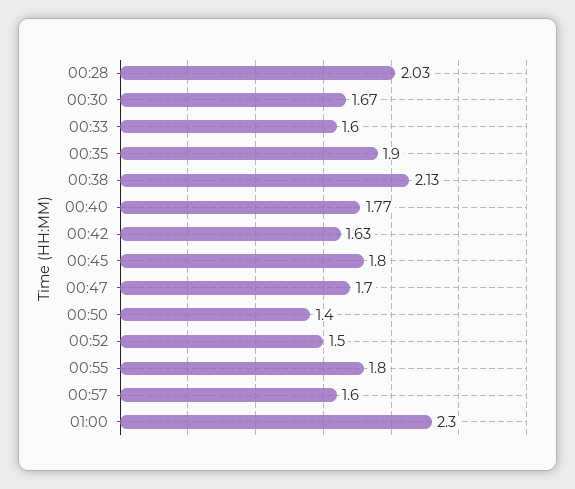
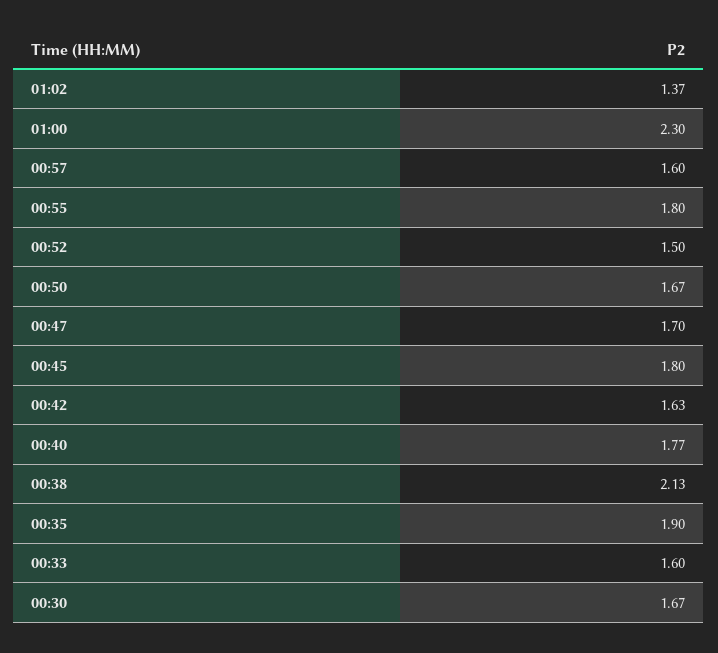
00:28: 2.03 -> none
00:50: 1.4 -> 1.67
01:02: none -> 1.37

